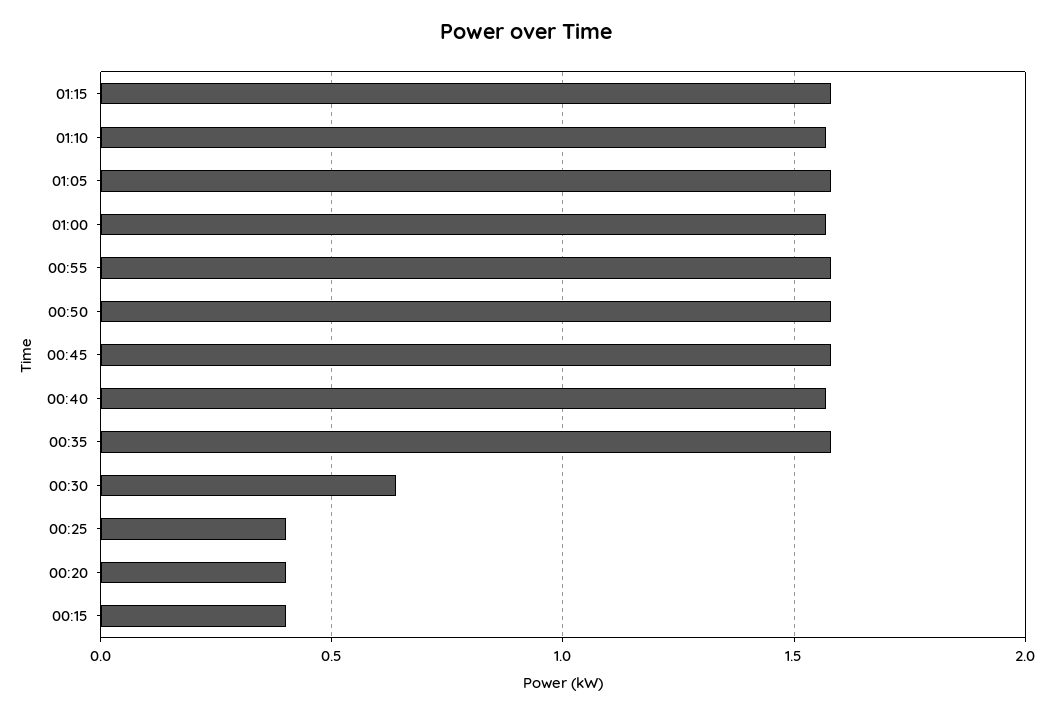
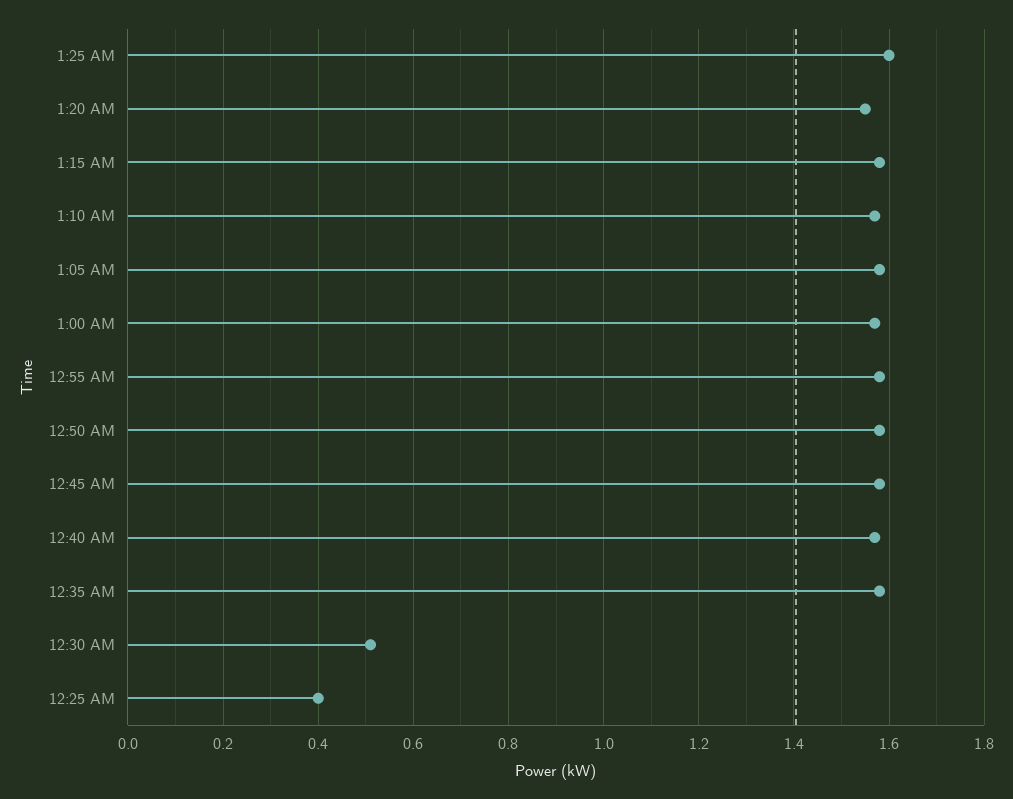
00:30: 0.65 -> 0.5
00:20: 0.4 -> none
00:15: 0.4 -> none
1:25 AM: none -> 1.6
1:20 AM: none -> 1.55

